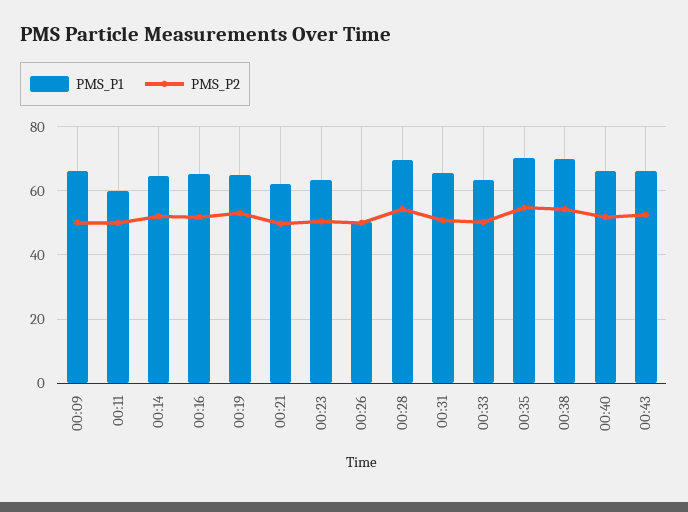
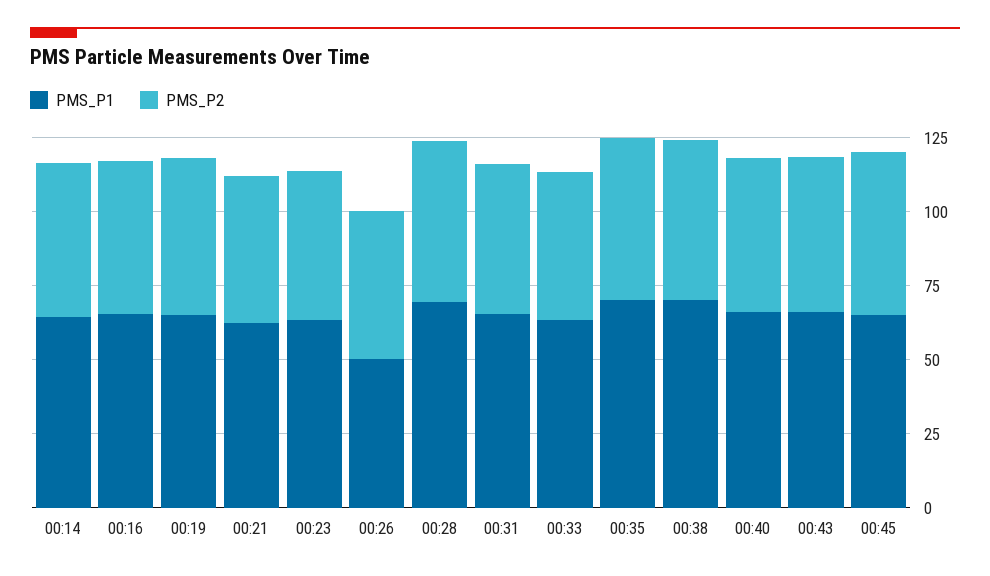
PMS_P1, 00:09: 66 -> none
PMS_P2, 00:09: 50 -> none
PMS_P1, 00:11: 60 -> none
PMS_P2, 00:11: 50 -> none
PMS_P1, 00:45: none -> 65
PMS_P2, 00:45: none -> 55

